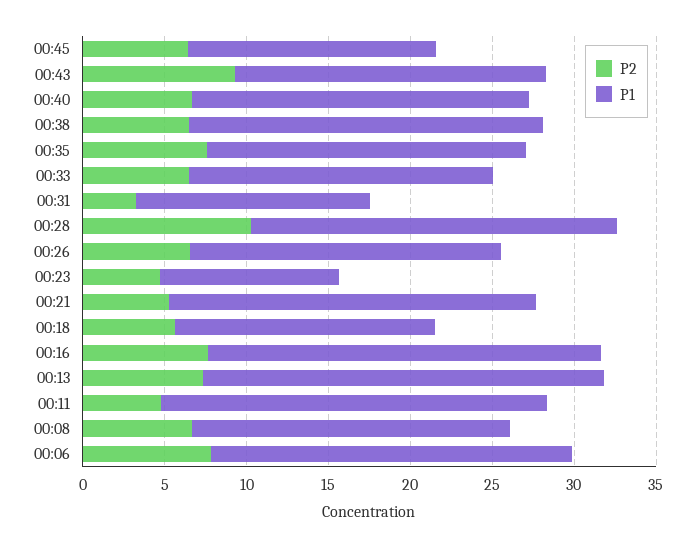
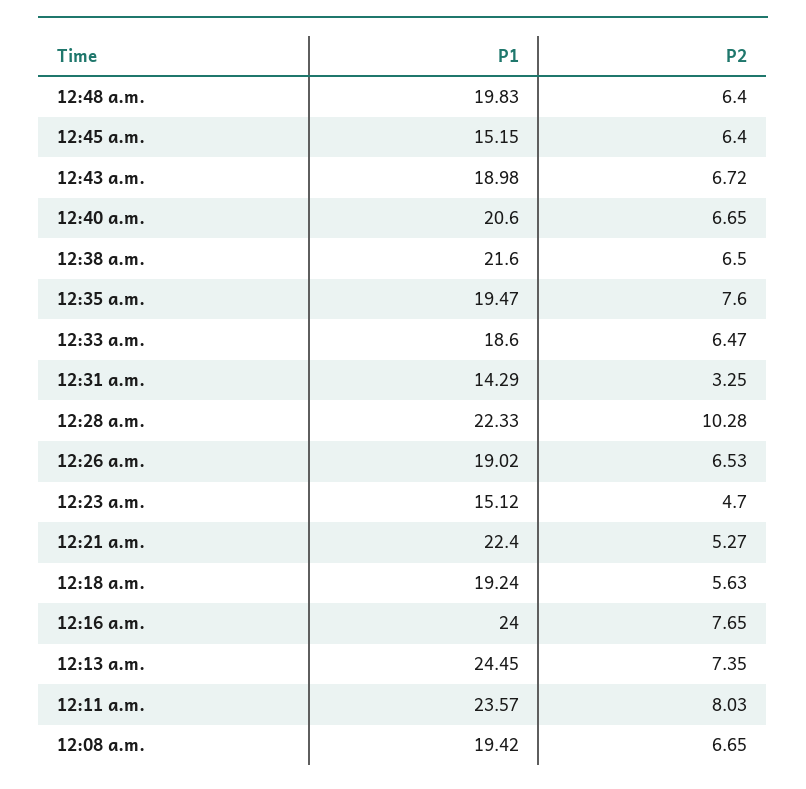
P2, 00:43: 9 -> 6.72
P1, 00:23: 11 -> 15.12
P1, 00:18: 16 -> 19.24
P2, 00:11: 5 -> 8.03
P2, 00:06: 8 -> none
P1, 00:06: 22 -> none
P1, 12:48 a.m.: none -> 19.83
P2, 12:48 a.m.: none -> 6.4

